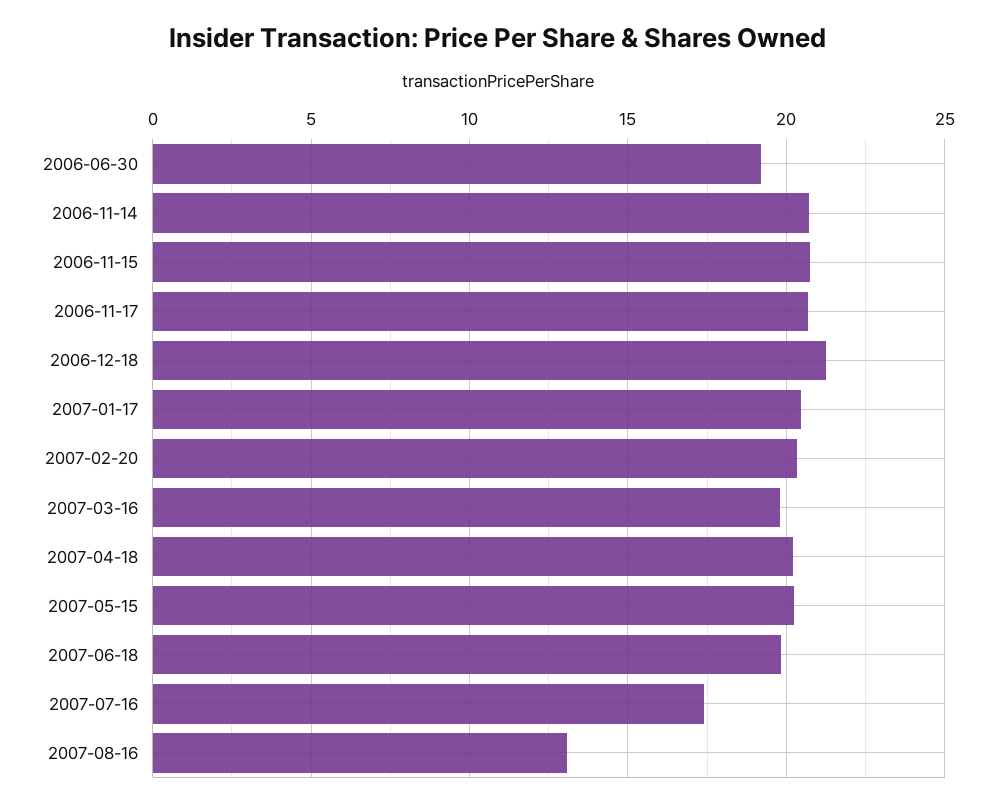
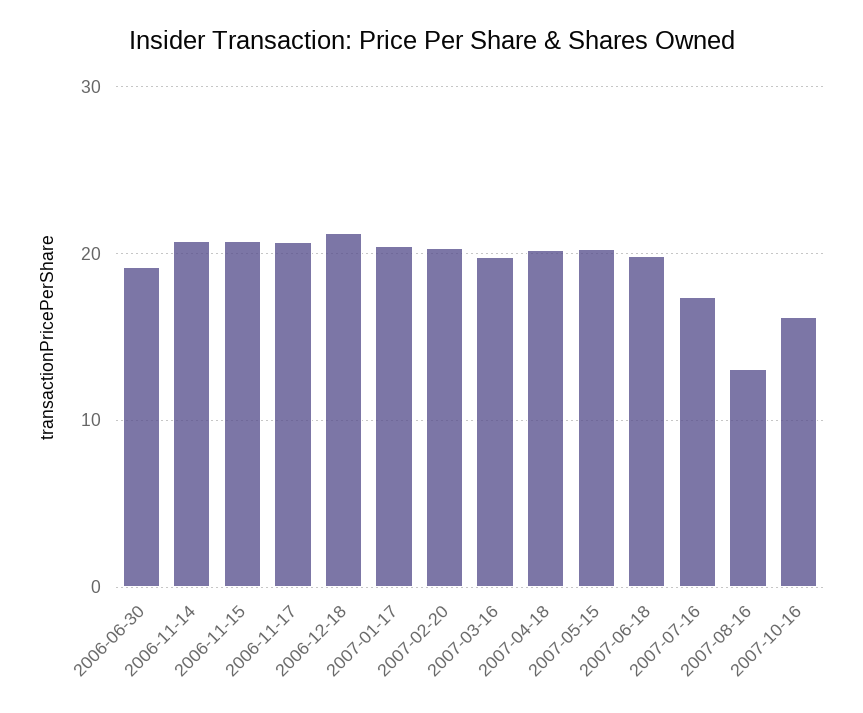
2007-10-16: none -> 16

